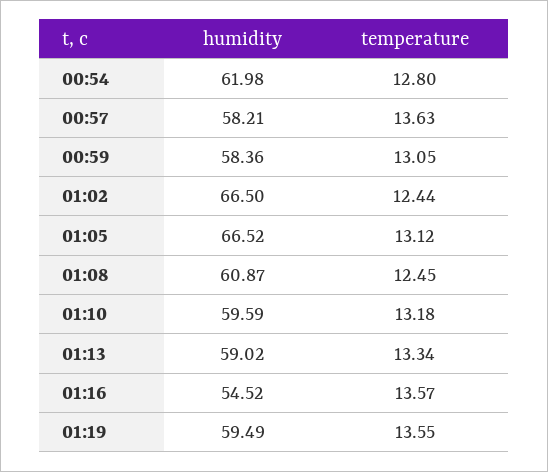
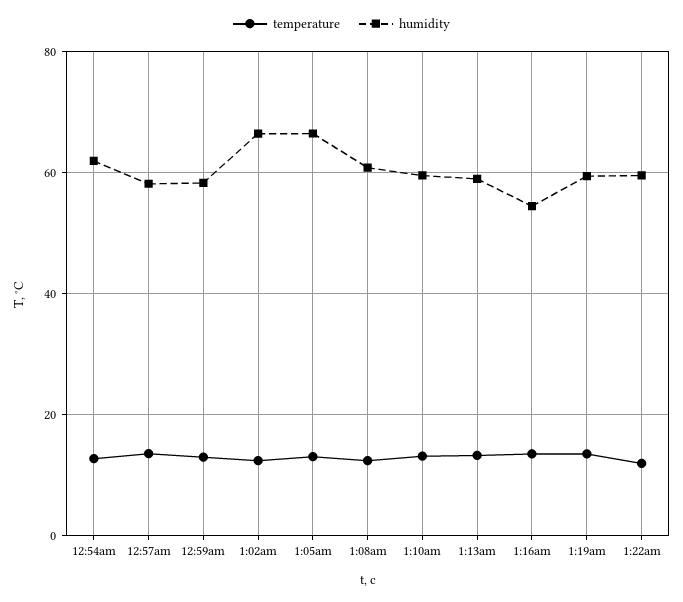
temperature, 1:22am: none -> 12
humidity, 1:22am: none -> 60

